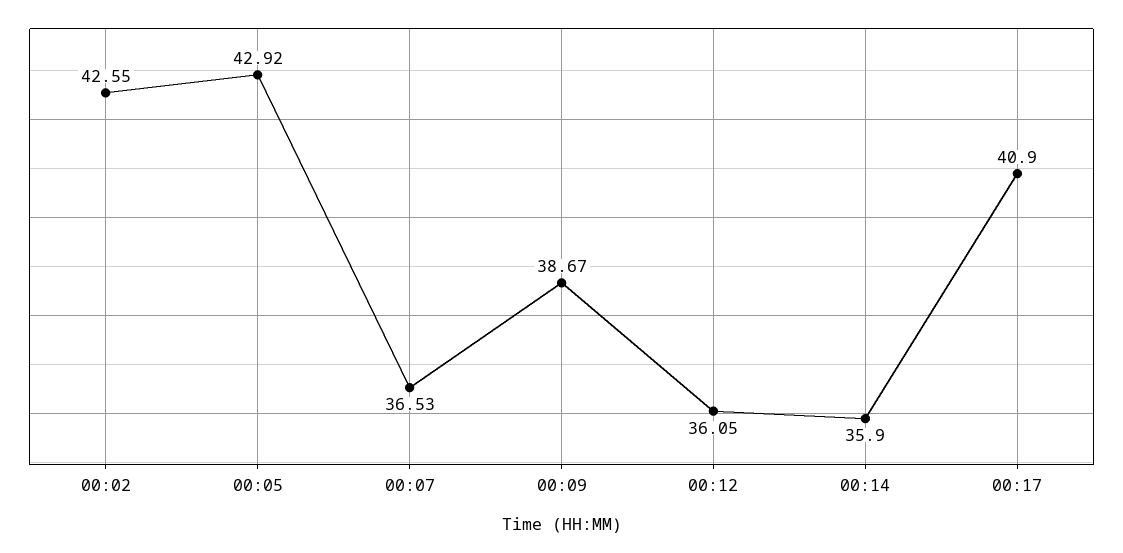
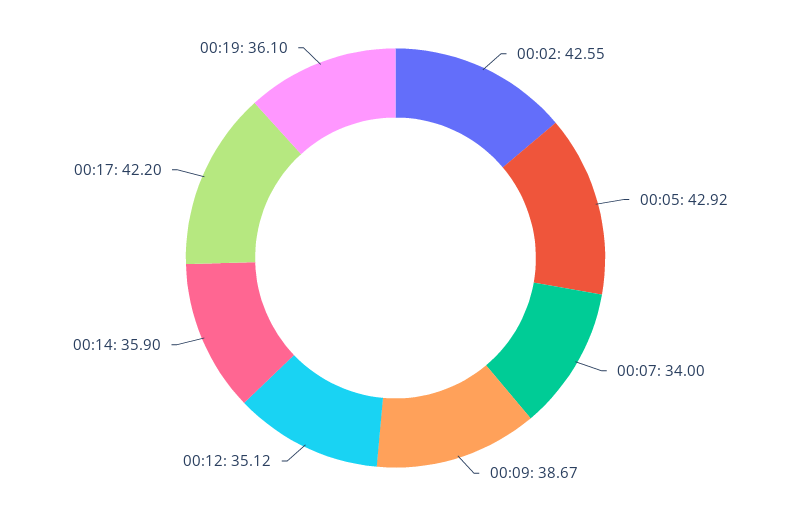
00:07: 36.53 -> 34
00:12: 36.05 -> 35.12
00:17: 40.9 -> 42.2
00:19: none -> 36.1

